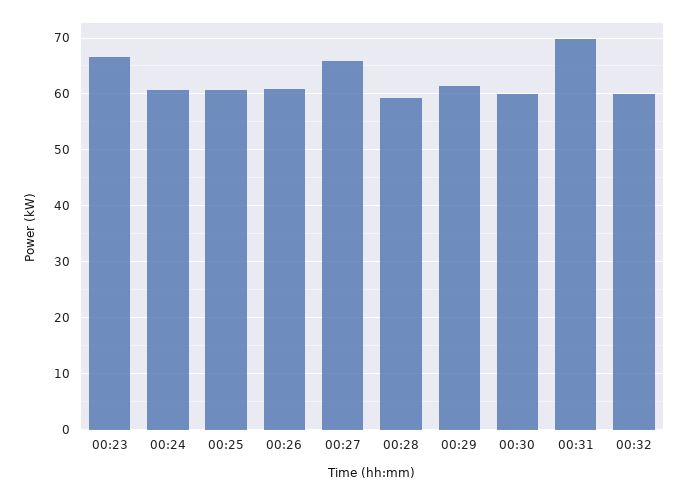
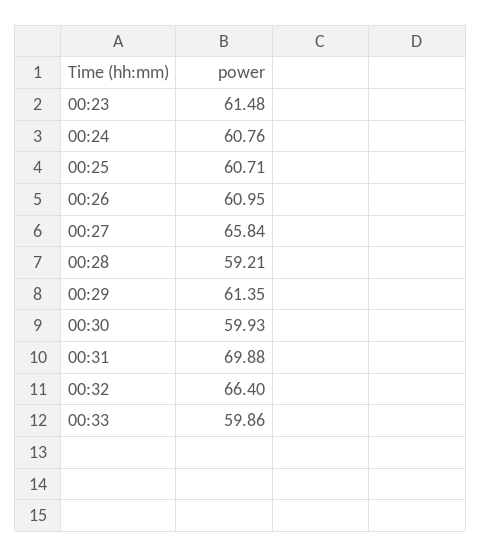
00:23: 66 -> 61.48
00:32: 60 -> 66.4
00:33: none -> 59.86

